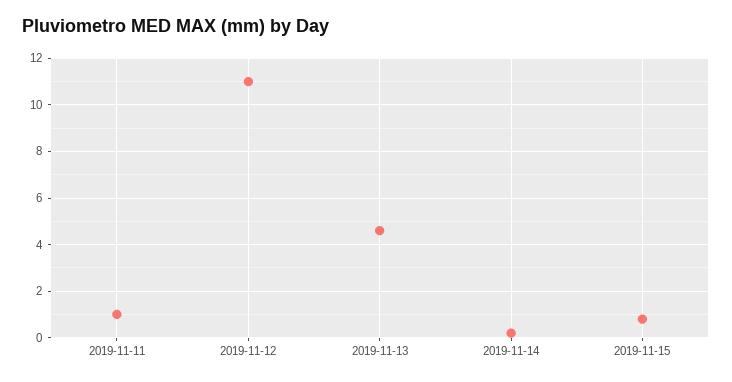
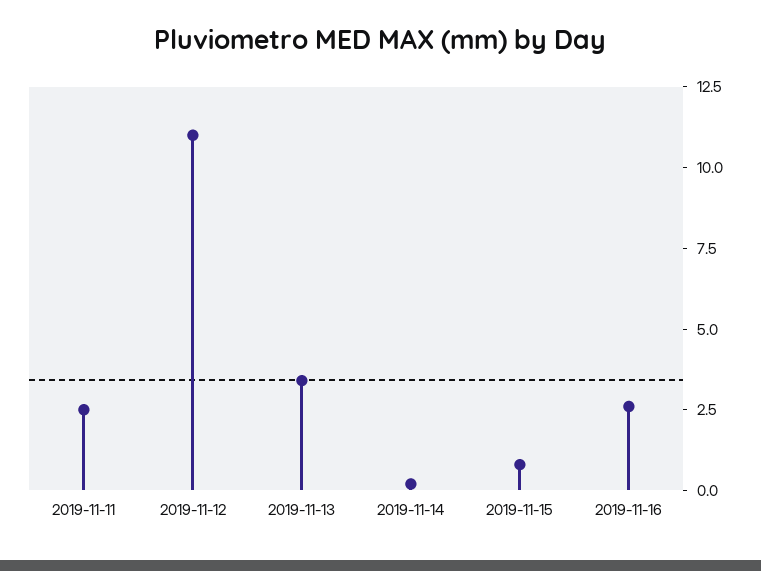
2019-11-11: 1 -> 2.5
2019-11-13: 4.5 -> 3.5
2019-11-16: none -> 2.5

